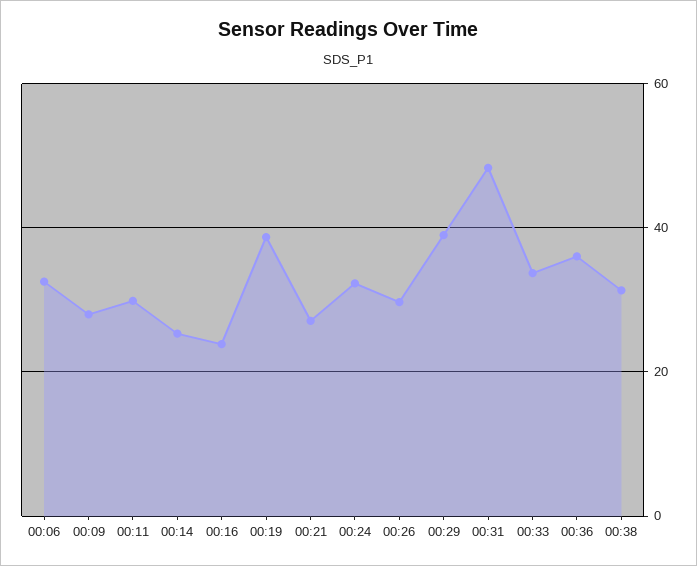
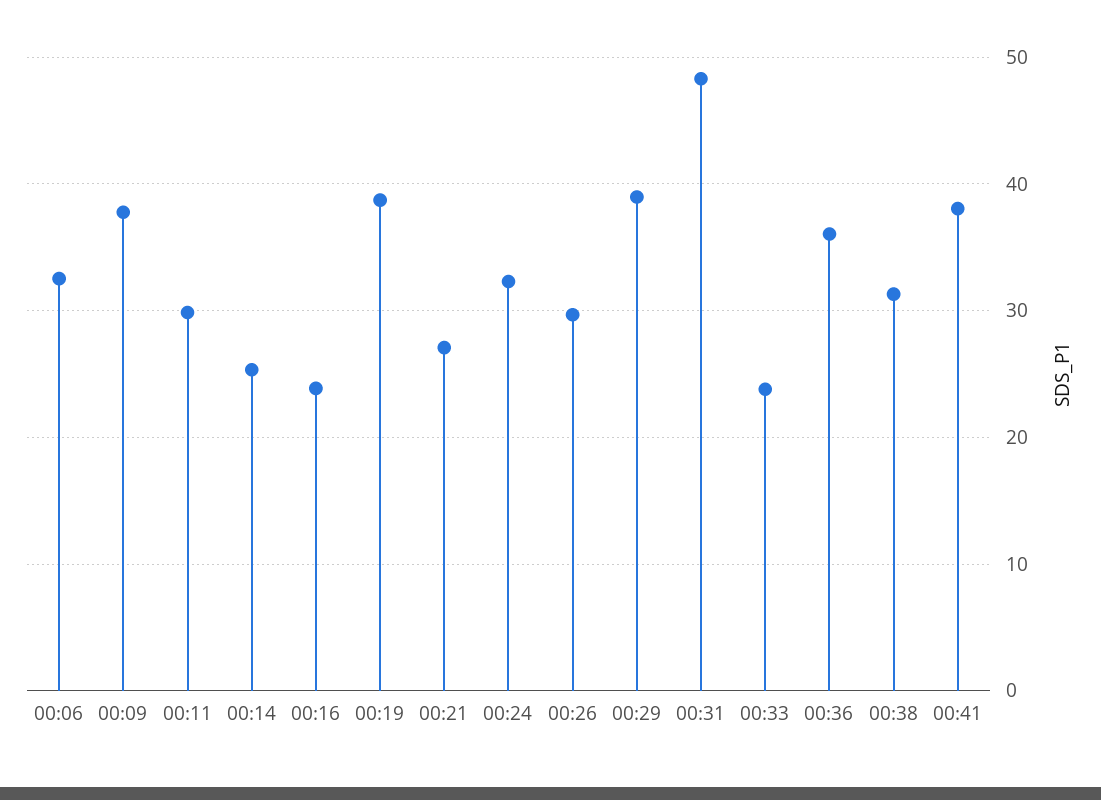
00:09: 28 -> 38
00:33: 34 -> 24
00:41: none -> 38

